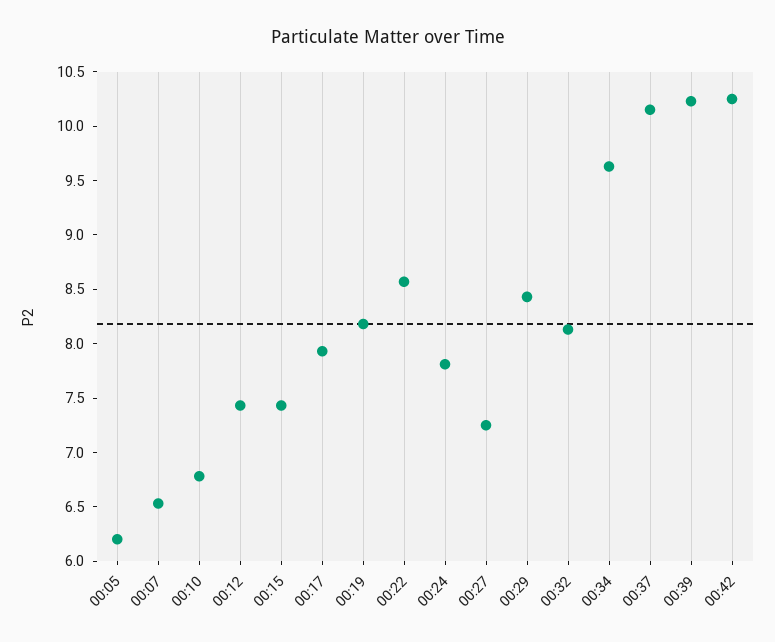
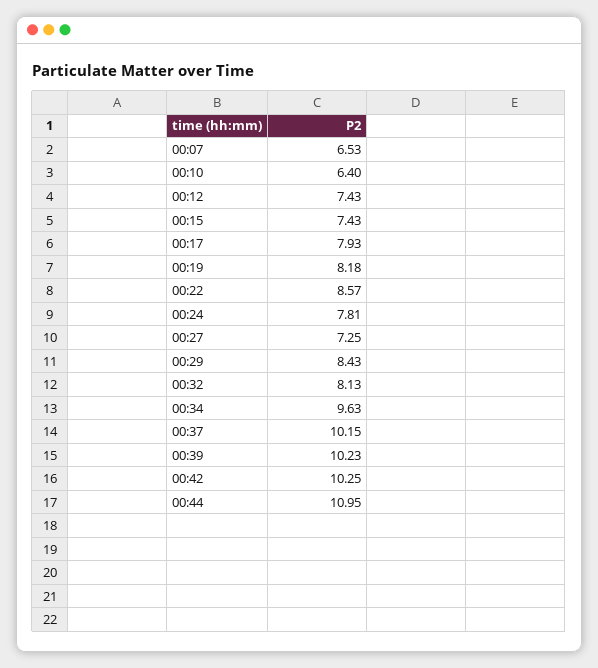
00:05: 6.2 -> none
00:10: 6.8 -> 6.4
00:44: none -> 10.95

